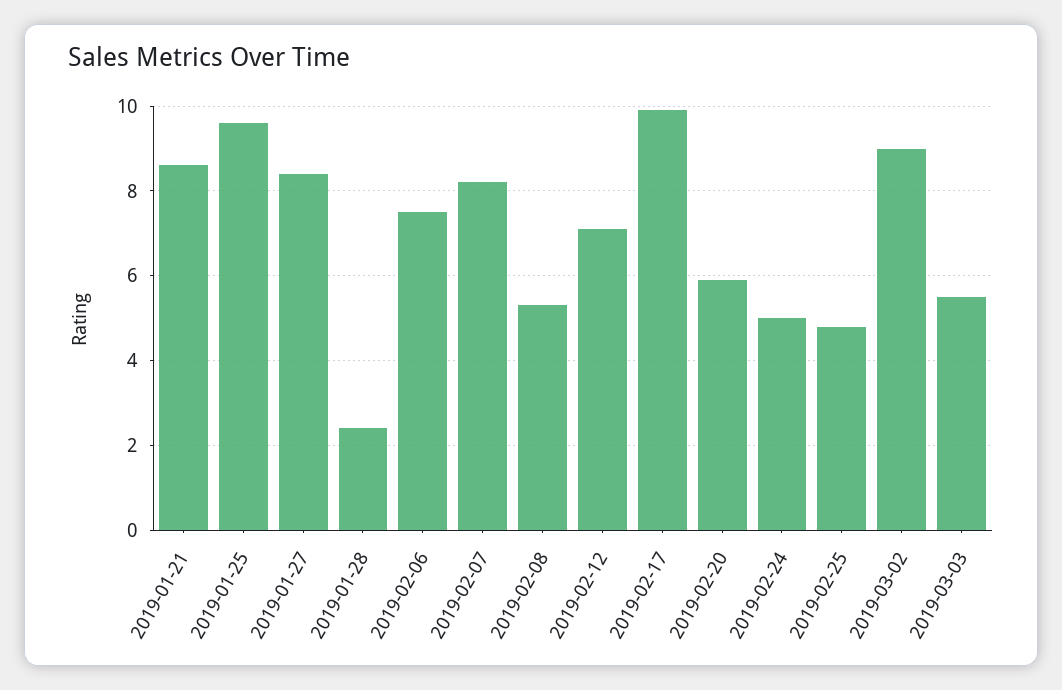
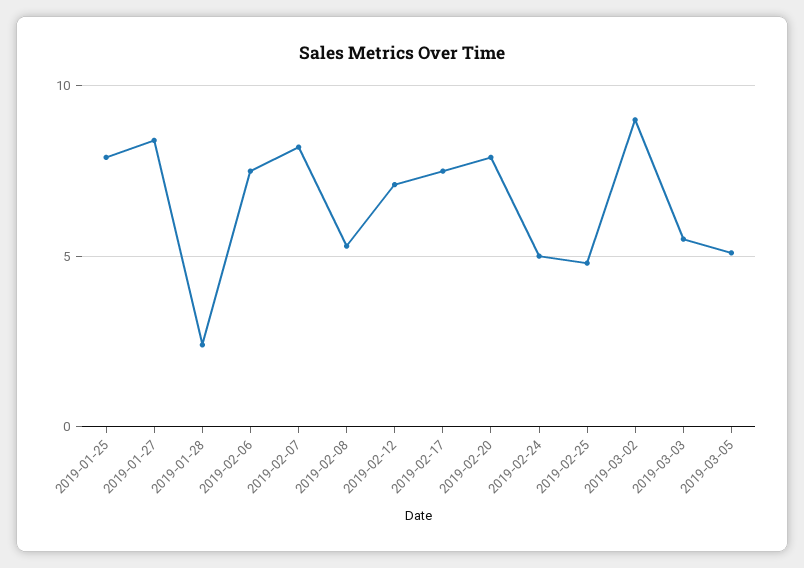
2019-01-21: 8.5 -> none
2019-01-25: 9.5 -> 8
2019-02-17: 10 -> 7.5
2019-02-20: 6 -> 8
2019-03-05: none -> 5

